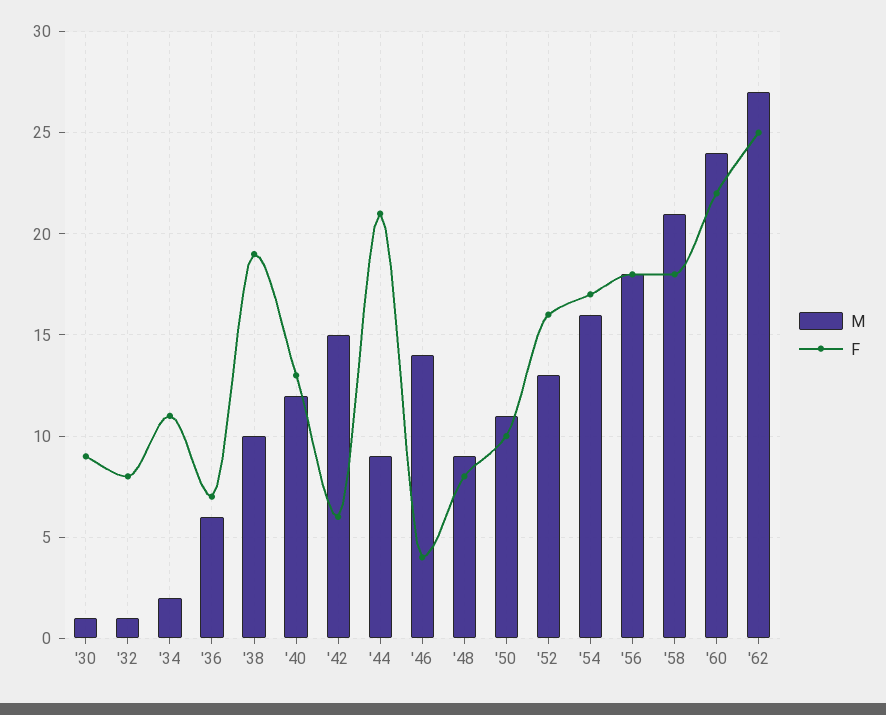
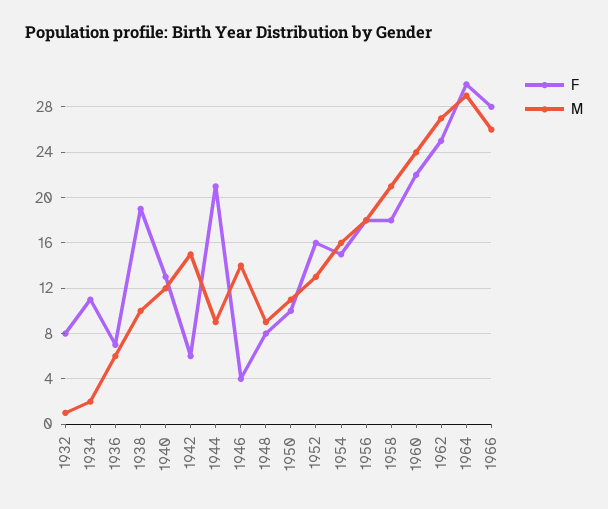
M, '30: 1 -> none
F, '30: 9 -> none
F, '54: 17 -> 15
F, 1964: none -> 30
M, 1964: none -> 29
F, 1966: none -> 28
M, 1966: none -> 26

